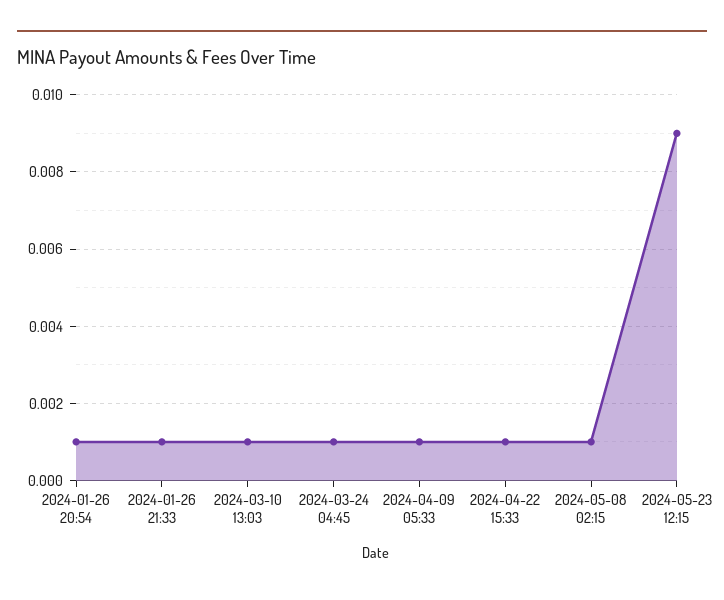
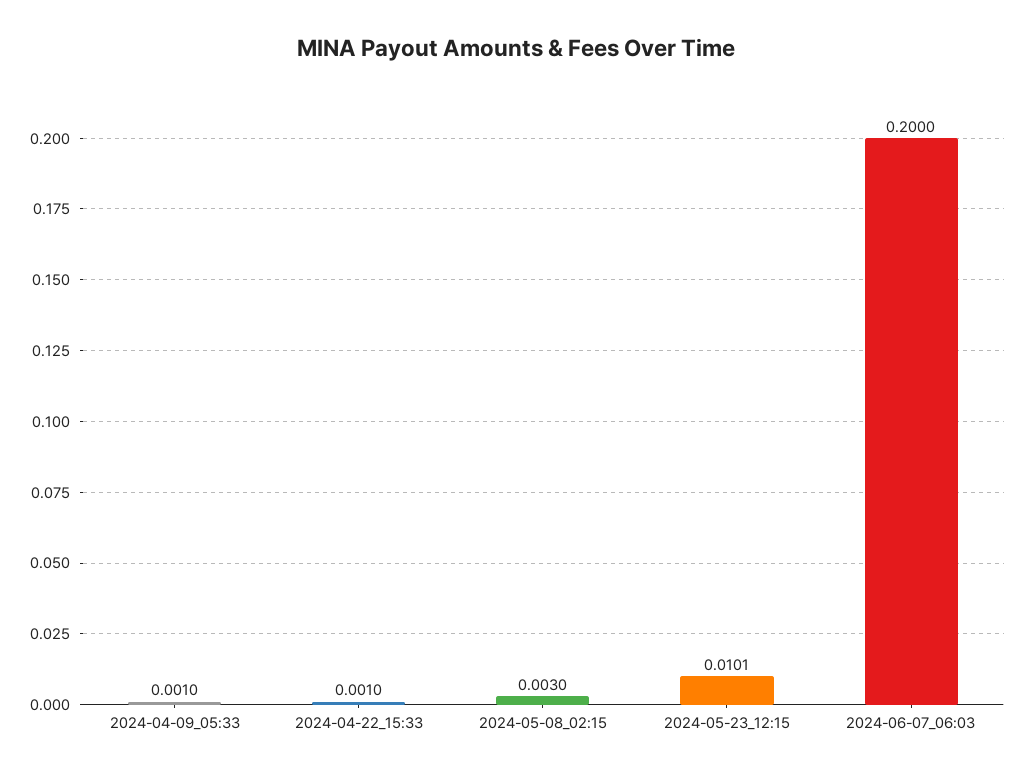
2024-01-26 20:54: 0.001 -> none
2024-01-26 21:33: 0.001 -> none
2024-03-10 13:03: 0.001 -> none
2024-03-24 04:45: 0.001 -> none
2024-05-08 02:15: 0.001 -> 0.003
2024-05-23 12:15: 0.009 -> 0.0101
2024-06-07_06:03: none -> 0.2

